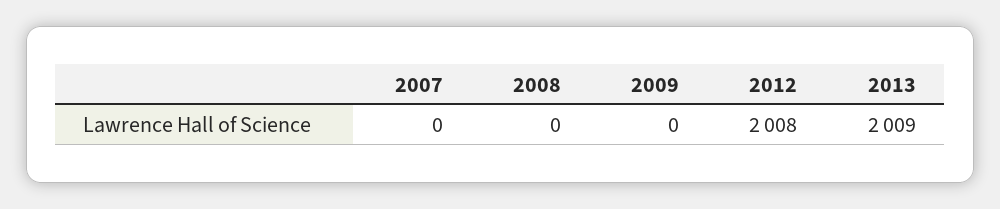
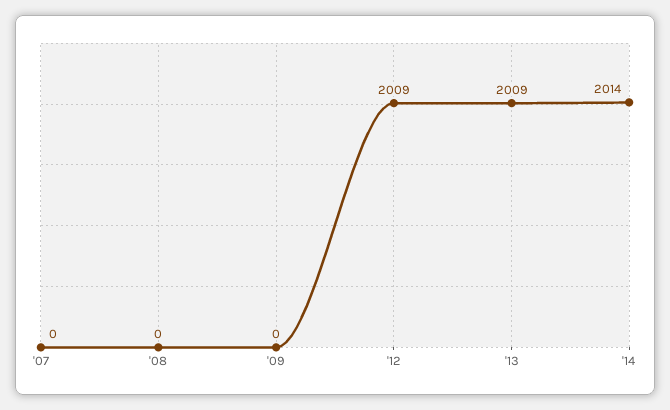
2012: 2008 -> 2009
'14: none -> 2014

